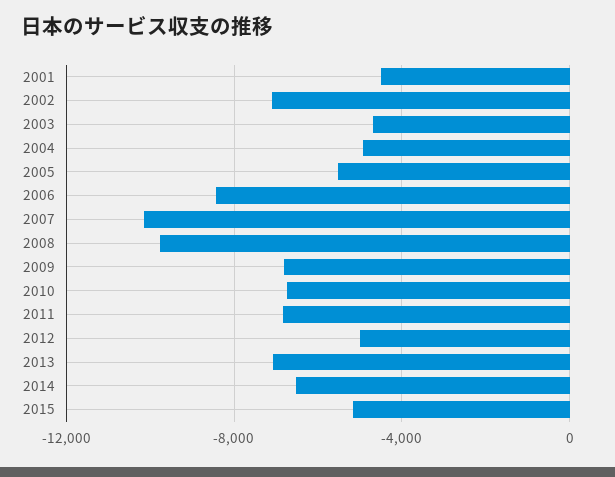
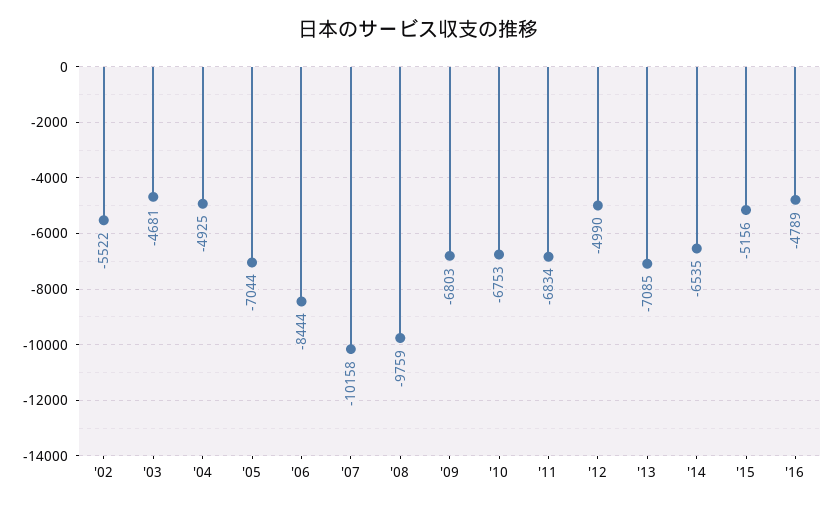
2001: -4500 -> none
2002: -7000 -> -5522
2005: -5500 -> -7044
'16: none -> -4789

